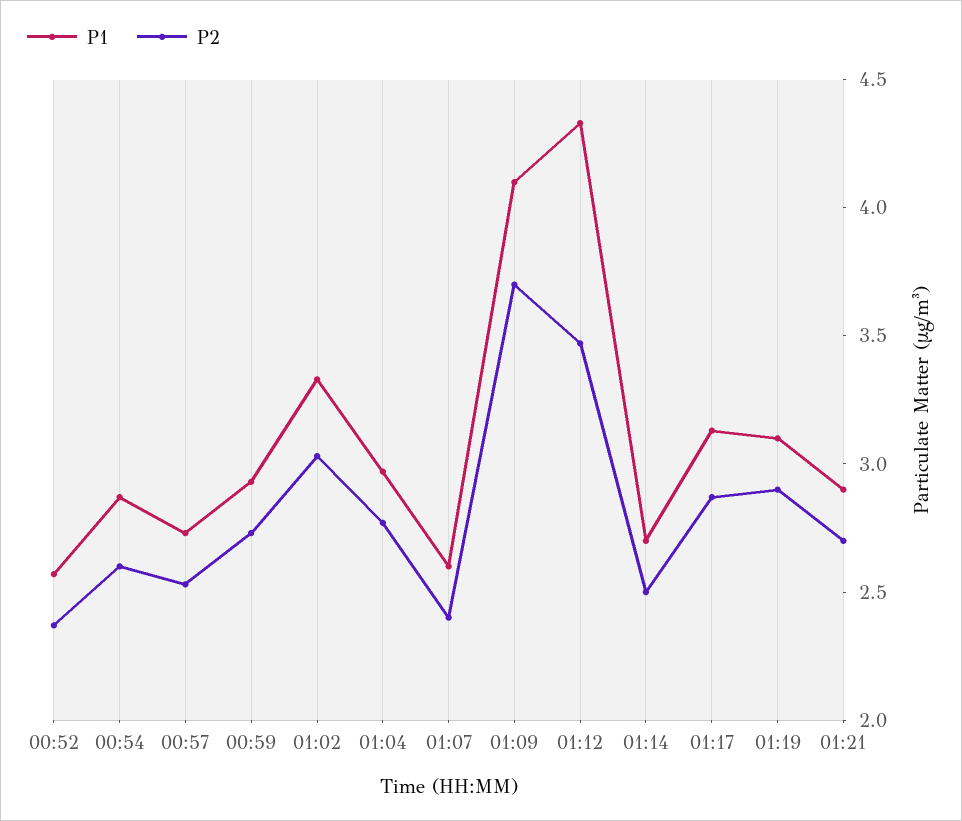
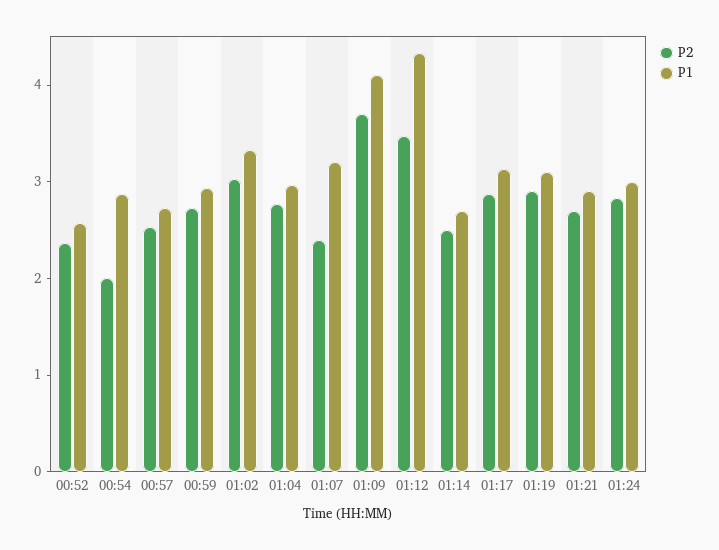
P2, 00:54: 2.6 -> 2
P1, 01:07: 2.6 -> 3.2
P2, 01:24: none -> 2.8
P1, 01:24: none -> 3

